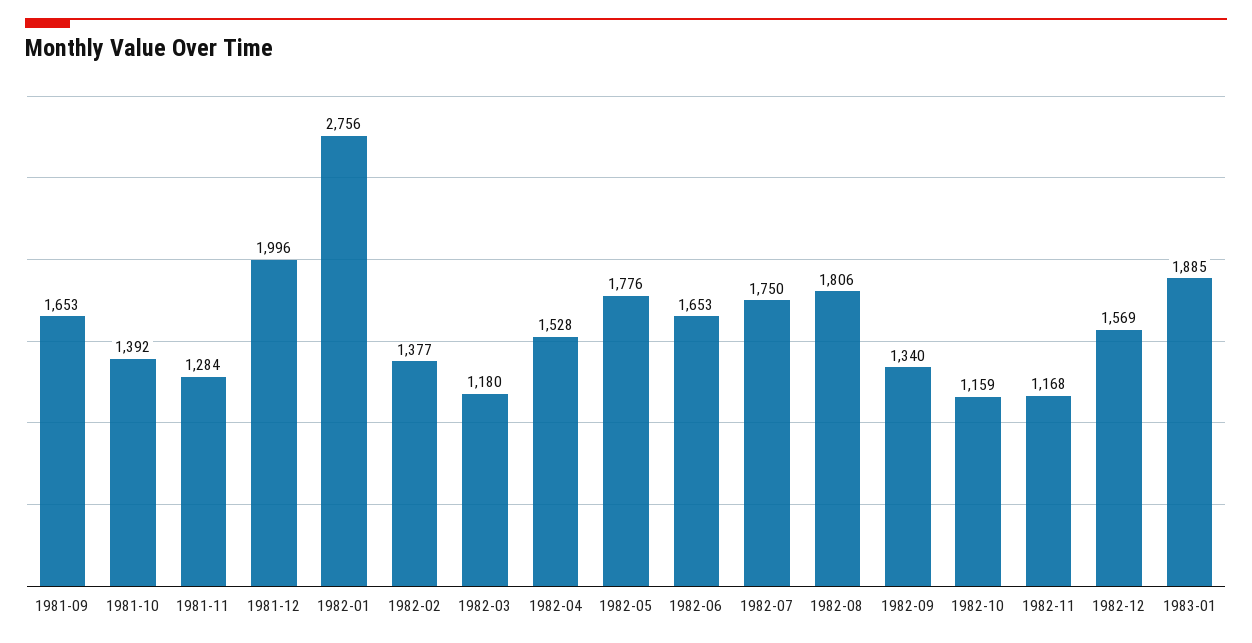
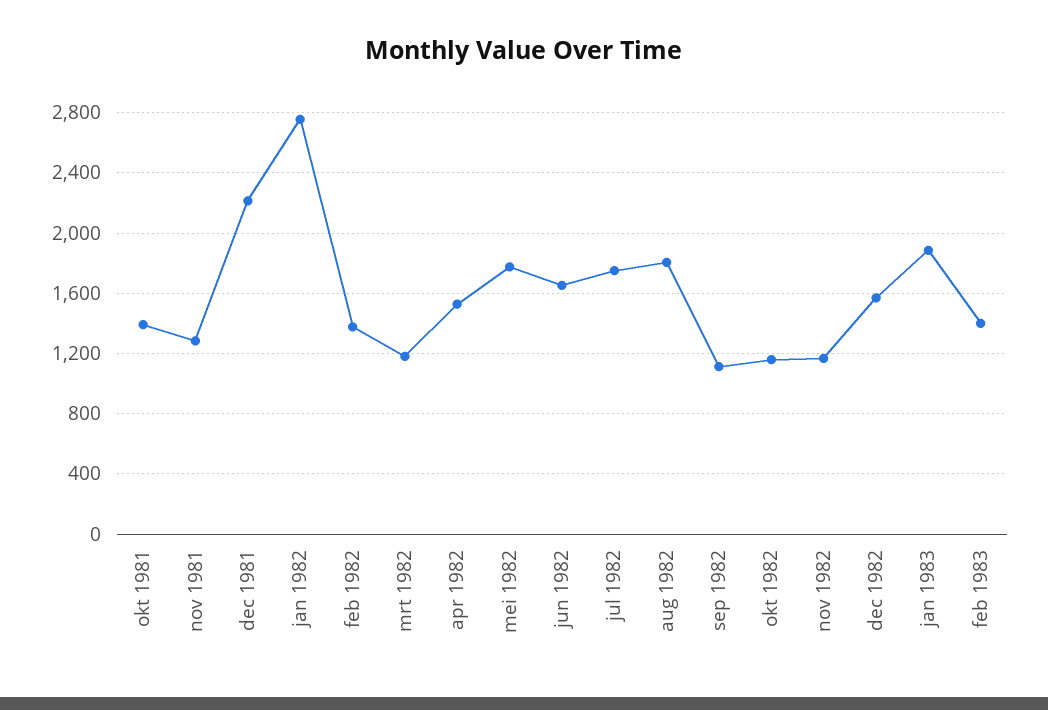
1981-09: 1653 -> none
1981-12: 1996 -> 2200
1982-09: 1340 -> 1100
feb 1983: none -> 1400

